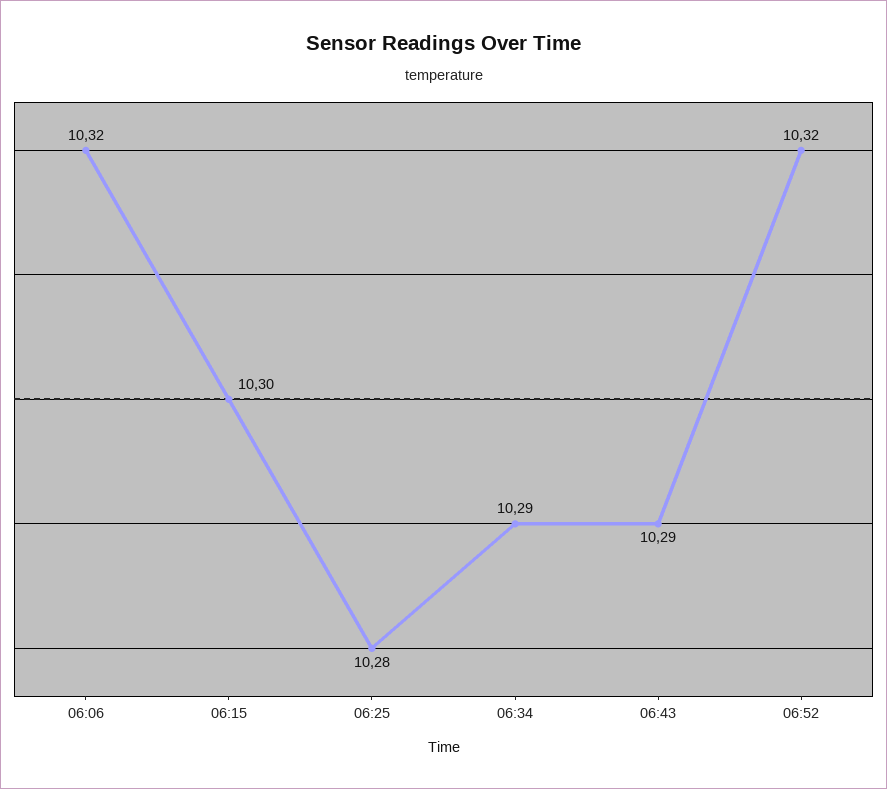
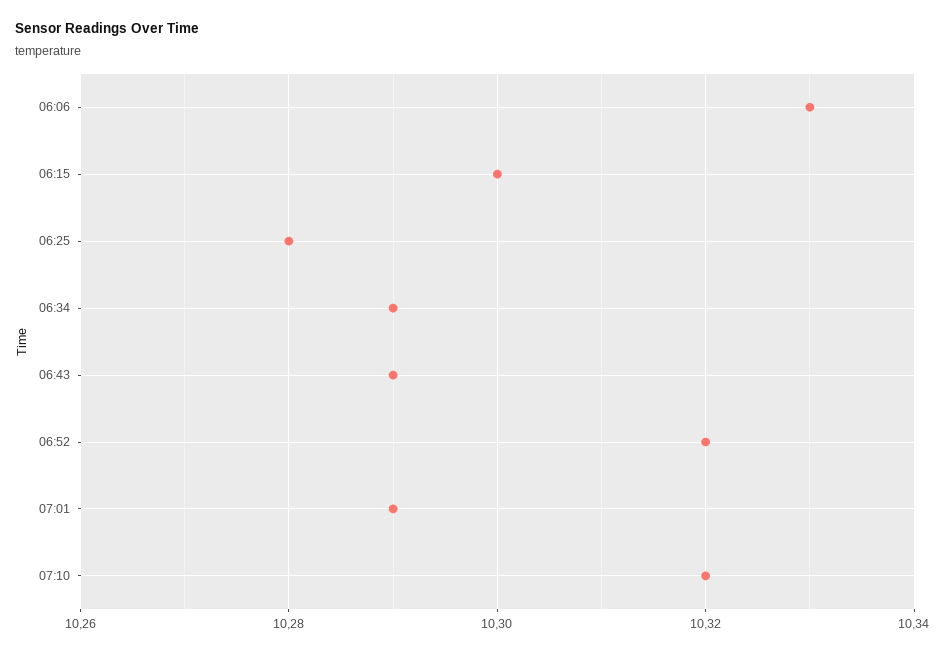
06:06: 10.32 -> 10.33
07:01: none -> 10.29
07:10: none -> 10.32

